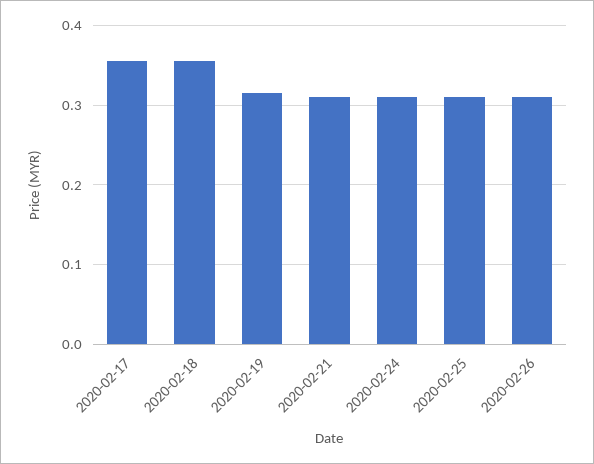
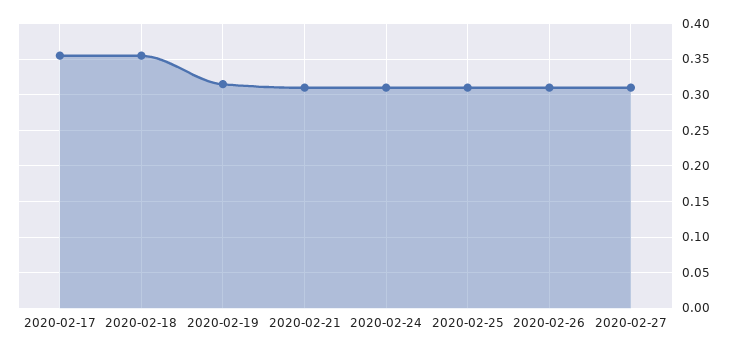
2020-02-27: none -> 0.31

